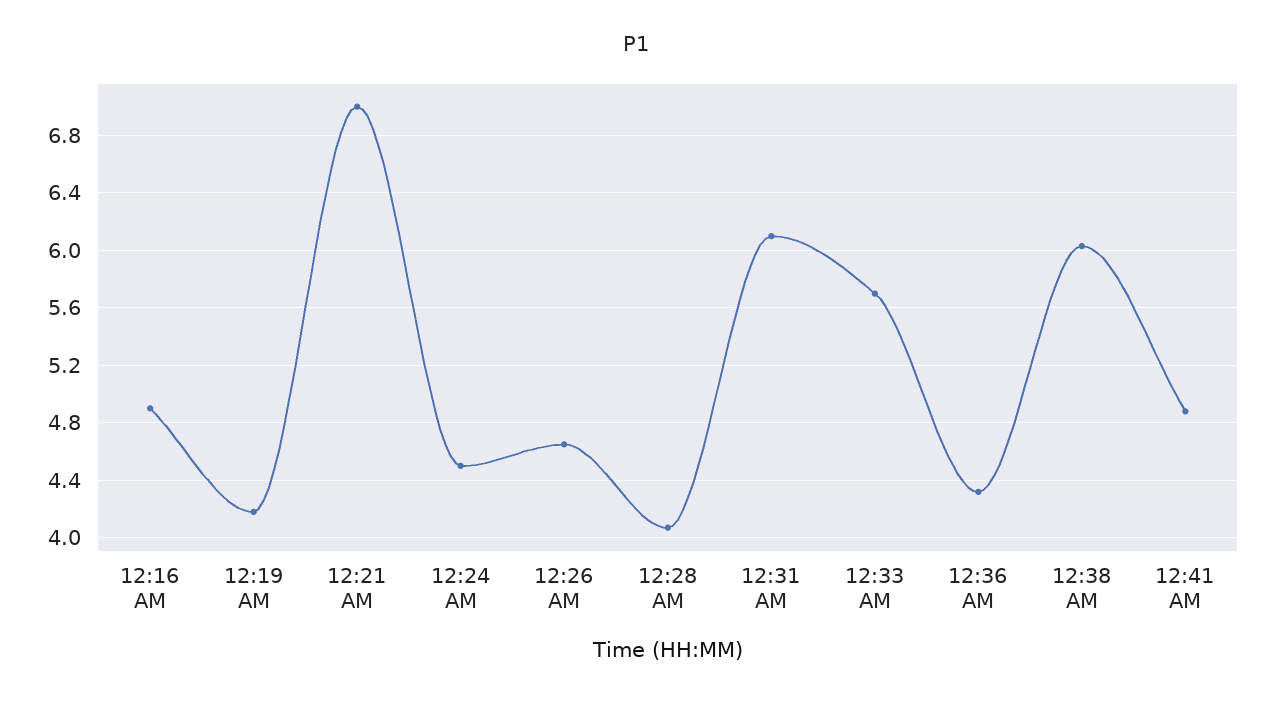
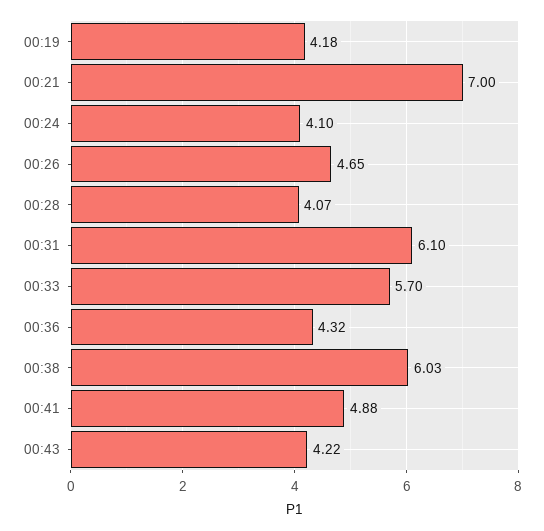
12:16 AM: 4.9 -> none
12:24 AM: 4.5 -> 4.1
00:43: none -> 4.22

